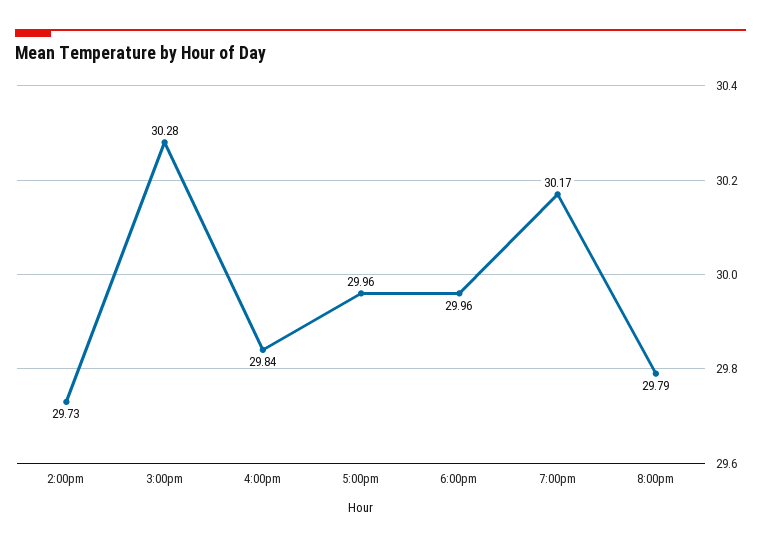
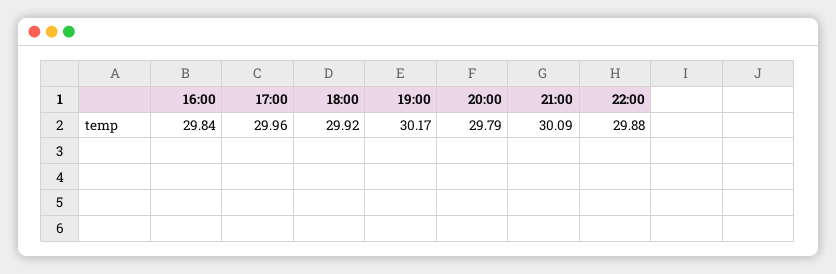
2:00pm: 29.73 -> none
3:00pm: 30.28 -> none
6:00pm: 29.96 -> 29.92
21:00: none -> 30.09
22:00: none -> 29.88

